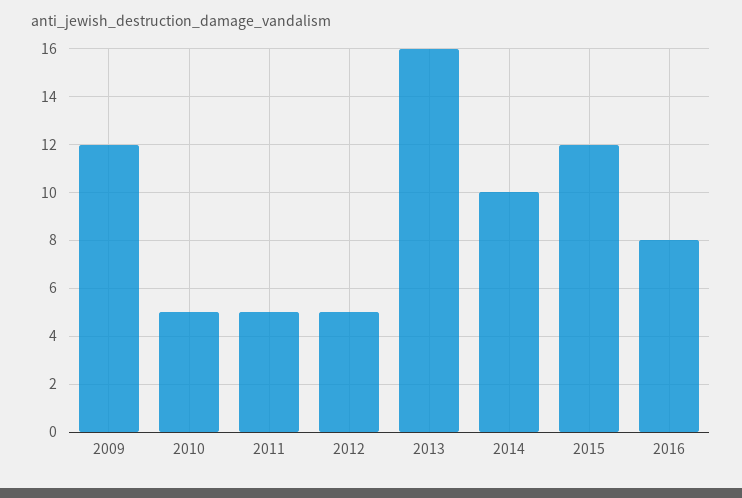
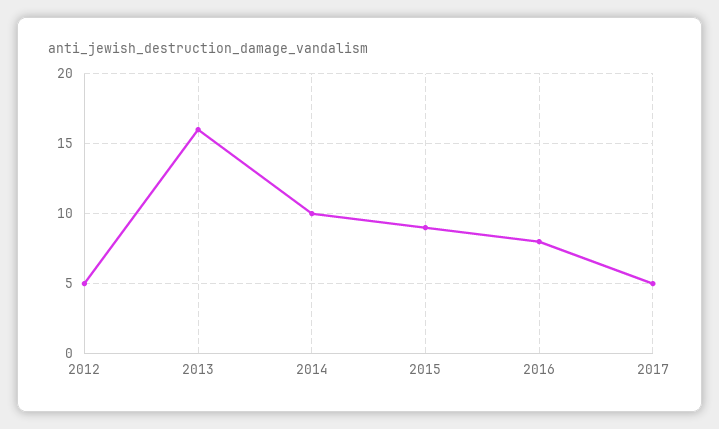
2009: 12 -> none
2010: 5 -> none
2011: 5 -> none
2015: 12 -> 9
2017: none -> 5

